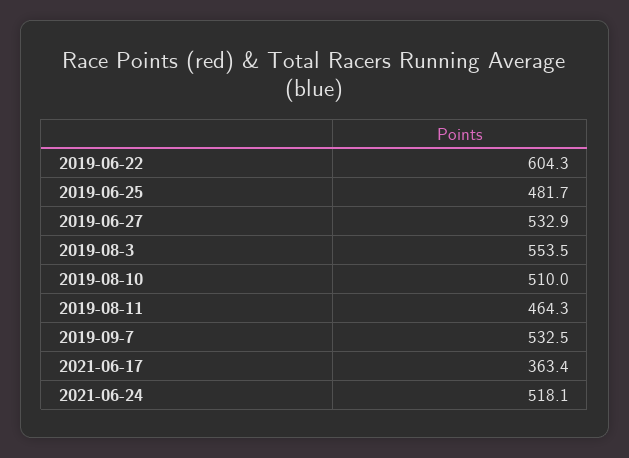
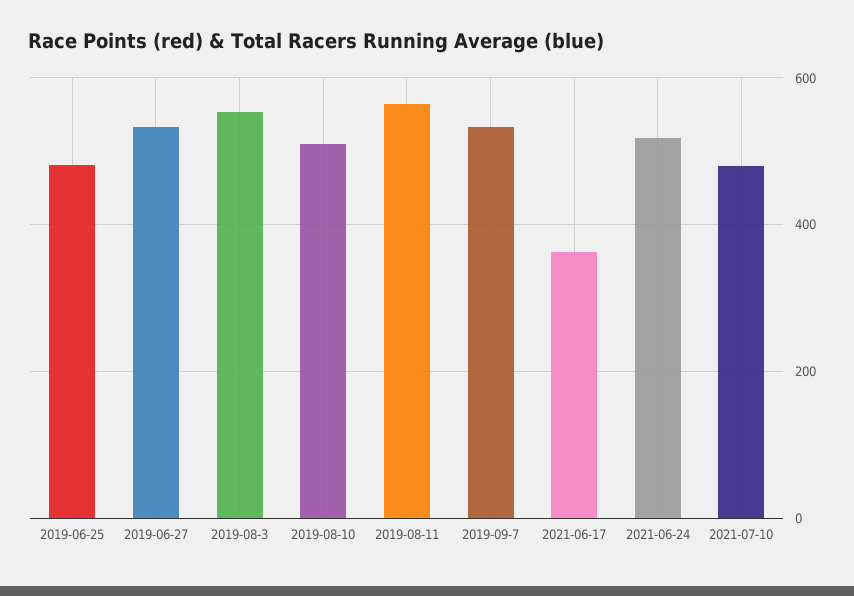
2019-06-22: 604.3 -> none
2019-08-11: 464.3 -> 560
2021-07-10: none -> 480

